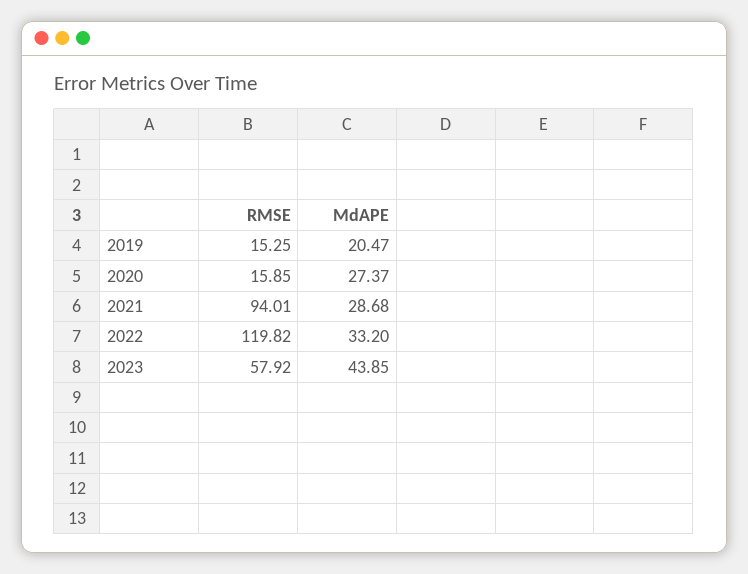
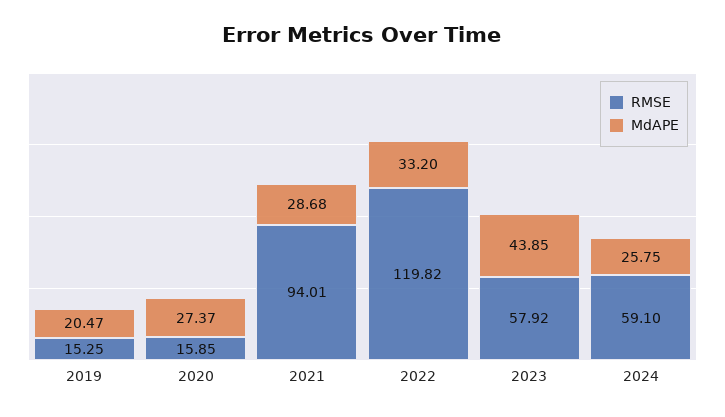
RMSE, 2024: none -> 59.1
MdAPE, 2024: none -> 25.75

